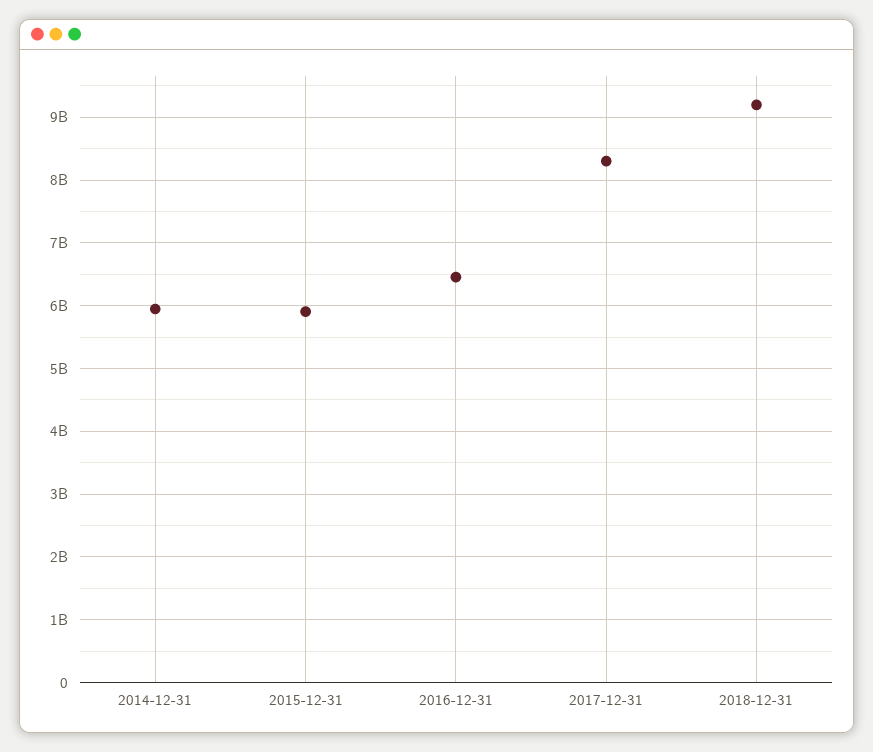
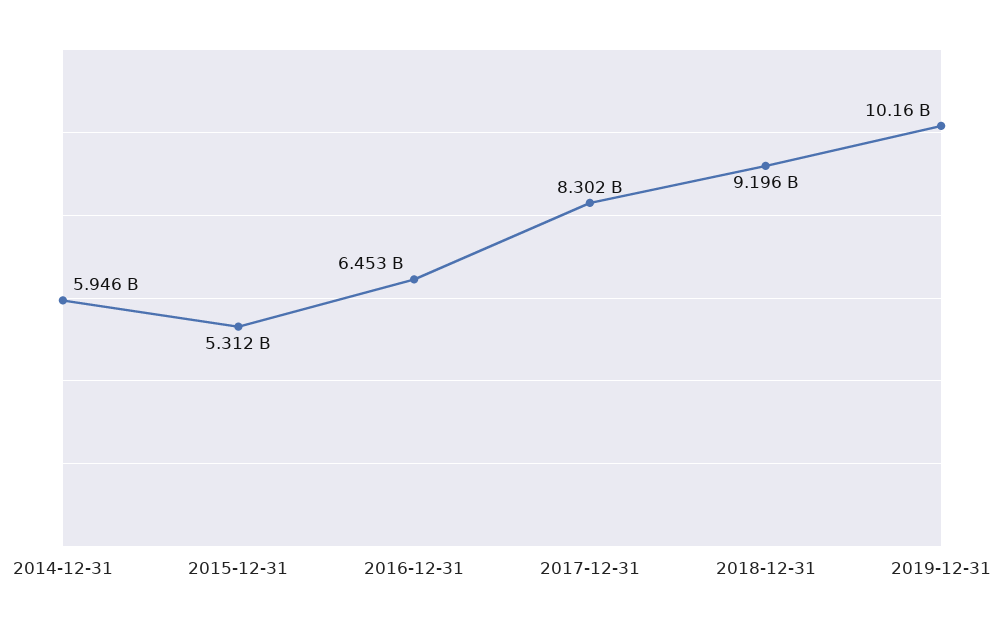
2015-12-31: 5900000000 -> 5312000000
2019-12-31: none -> 10160000000

